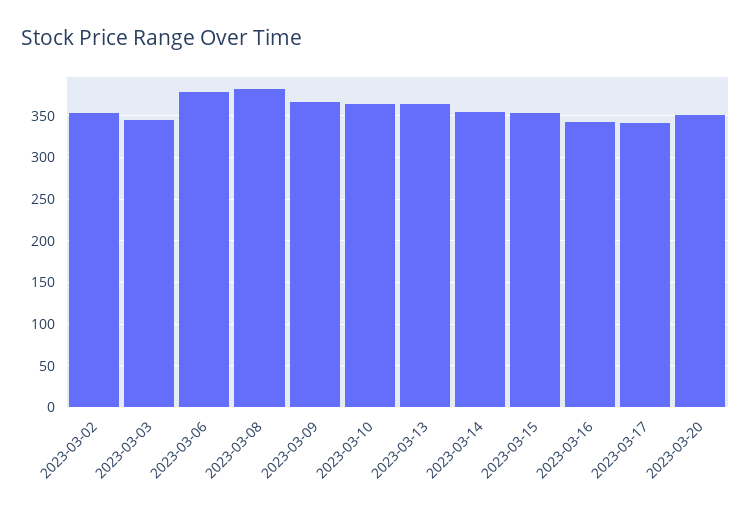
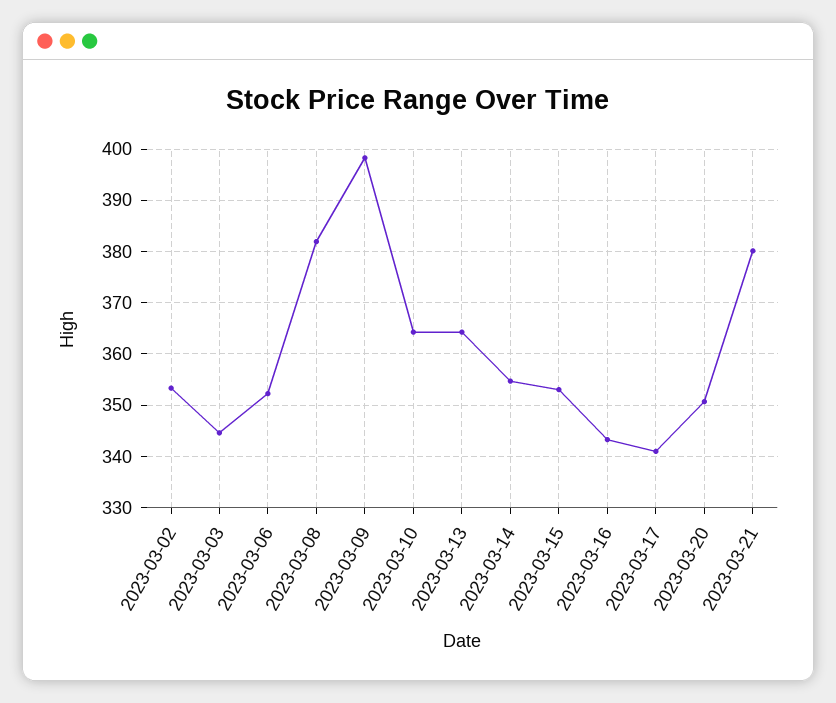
2023-03-06: 380 -> 352
2023-03-09: 370 -> 398
2023-03-21: none -> 380

